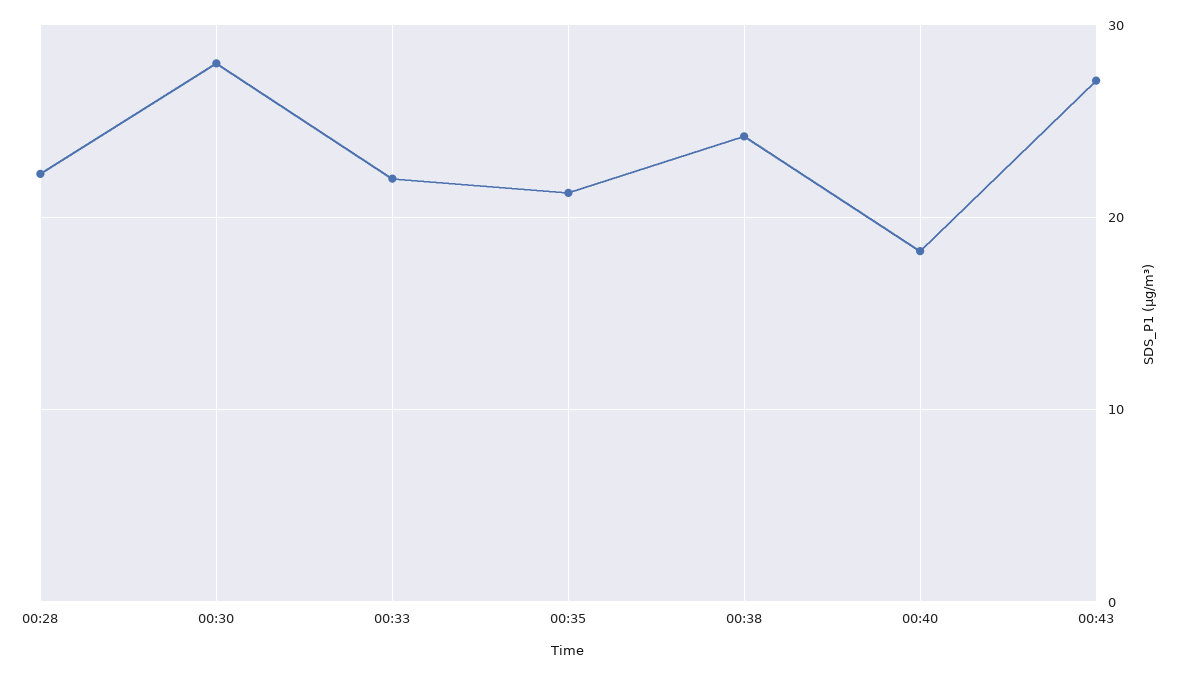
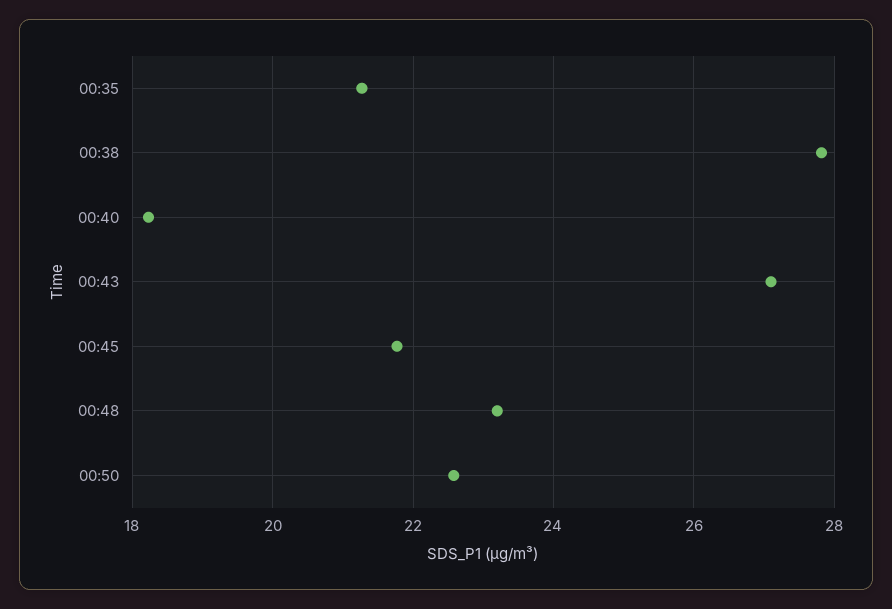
00:28: 22 -> none
00:30: 28 -> none
00:33: 22 -> none
00:38: 24 -> 27.8
00:45: none -> 21.8
00:48: none -> 23.2
00:50: none -> 22.6

